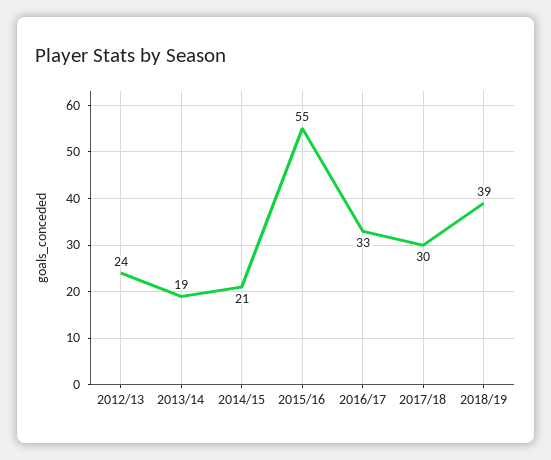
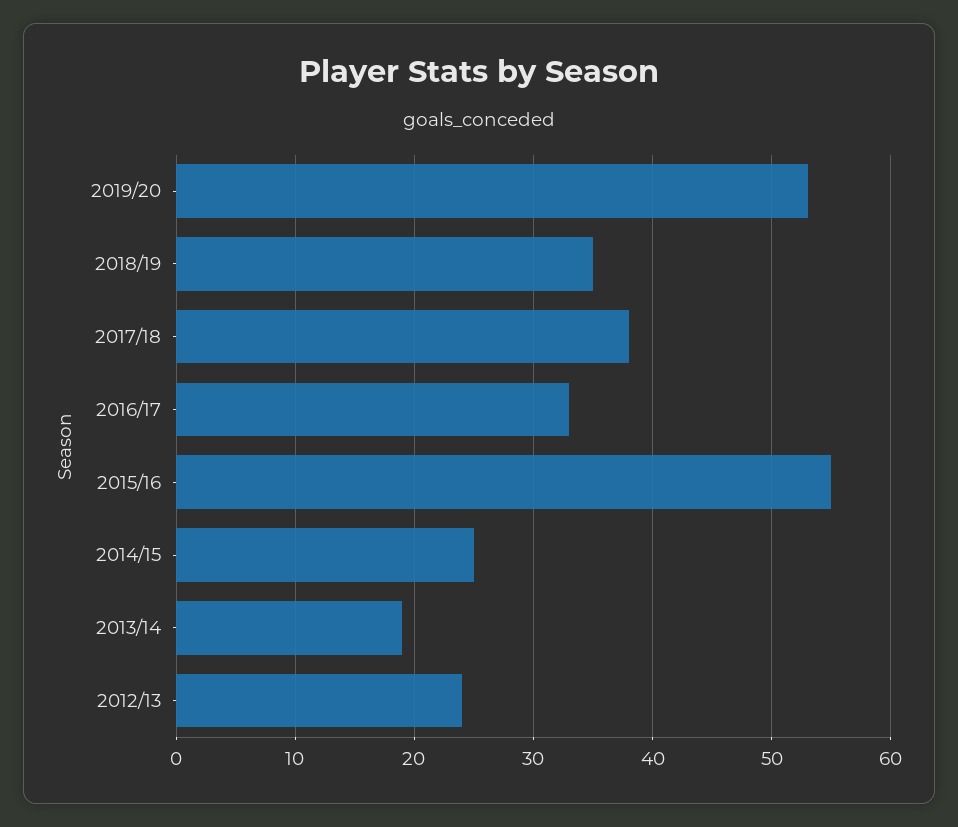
2014/15: 21 -> 25
2017/18: 30 -> 38
2018/19: 39 -> 35
2019/20: none -> 53

